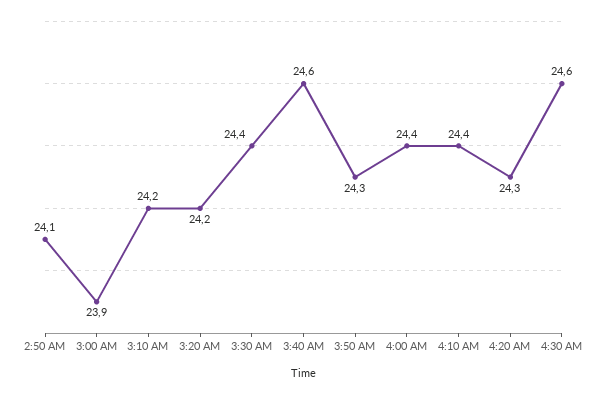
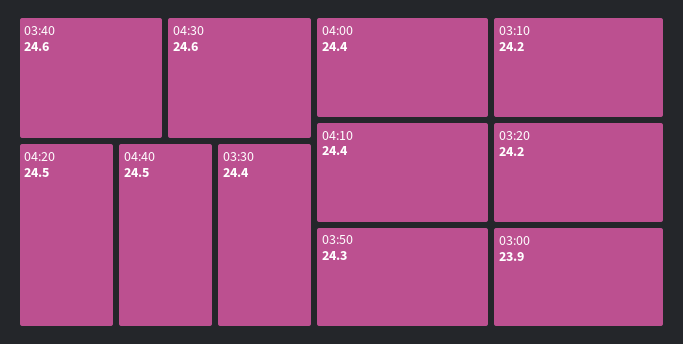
2:50 AM: 24.1 -> none
4:20 AM: 24.3 -> 24.5
04:40: none -> 24.5

